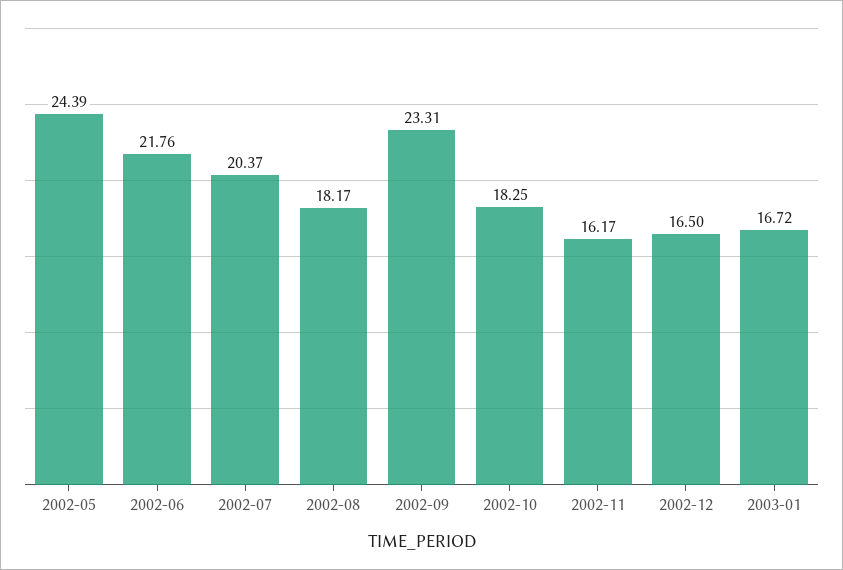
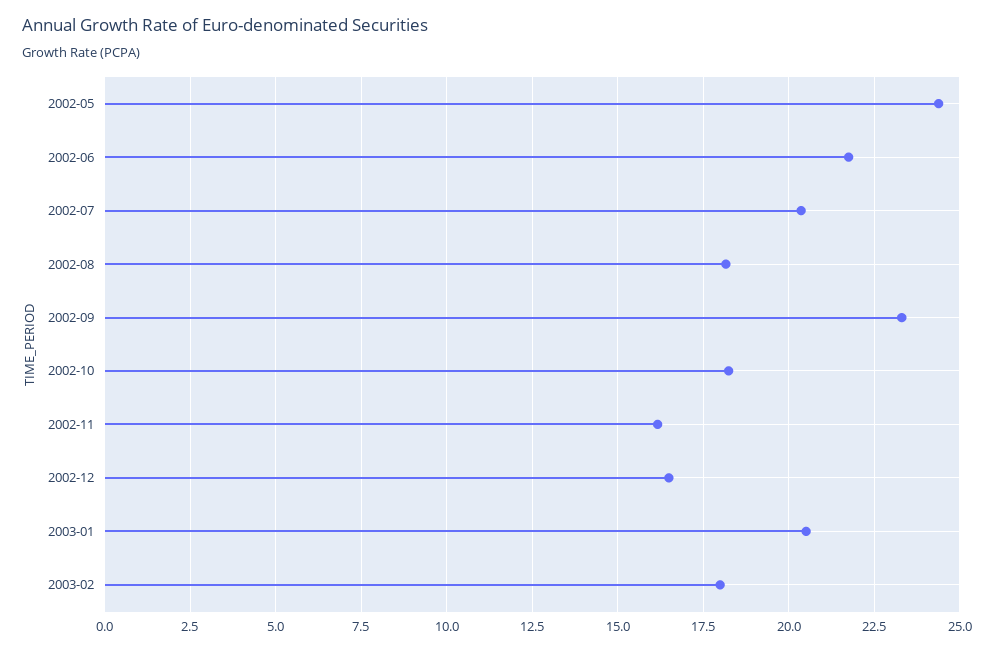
2003-01: 16.72 -> 20.5
2003-02: none -> 18

